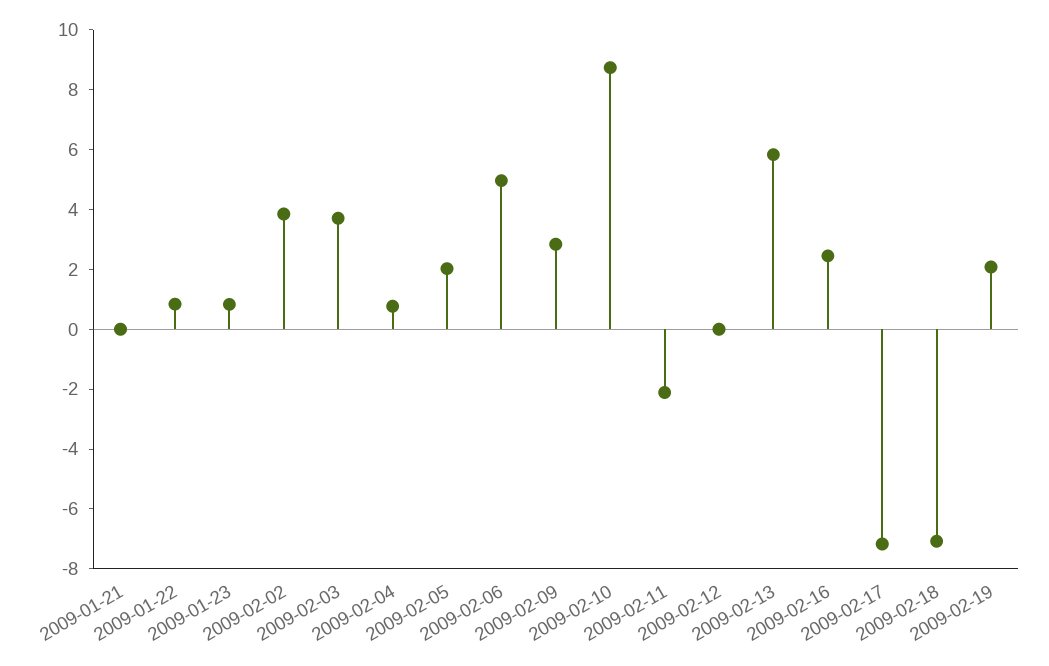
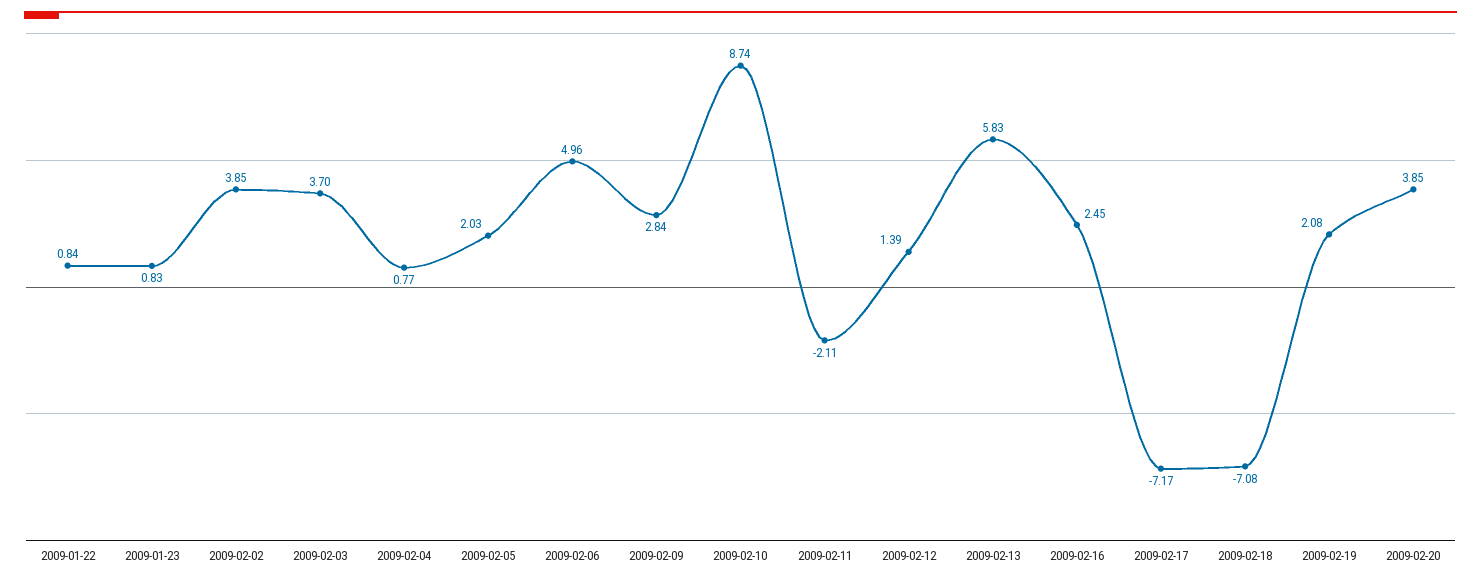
2009-01-21: 0 -> none
2009-02-12: 0 -> 1.39
2009-02-20: none -> 3.85

